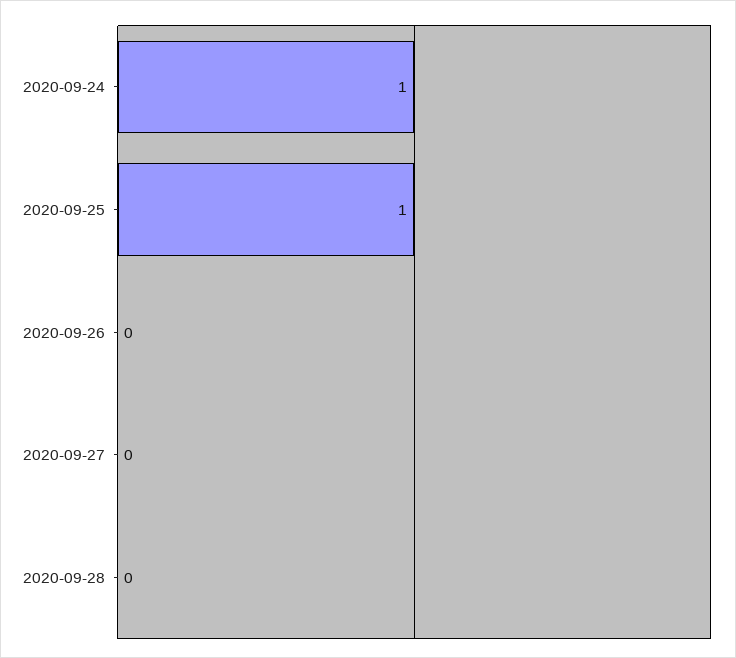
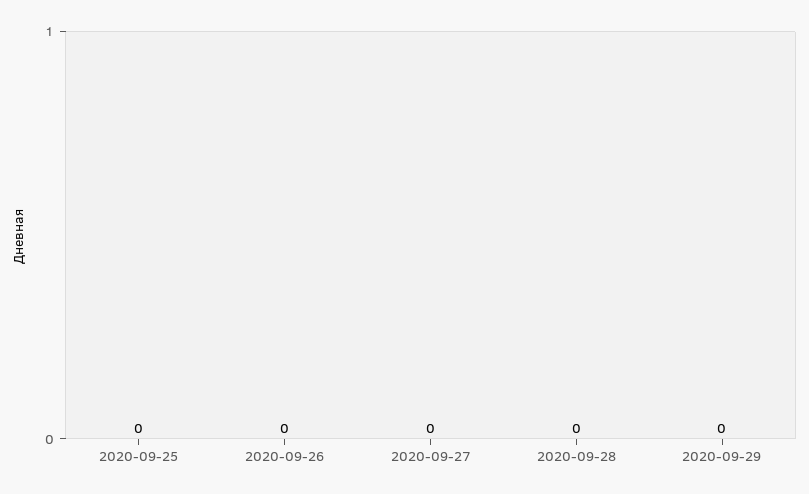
2020-09-24: 1 -> none
2020-09-25: 1 -> 0
2020-09-29: none -> 0

